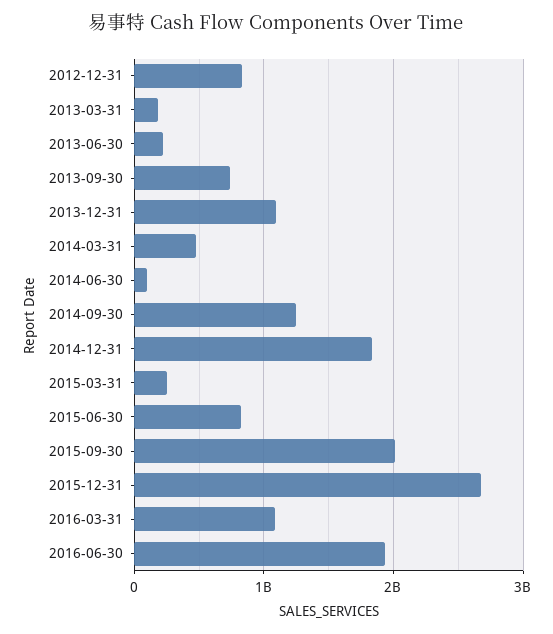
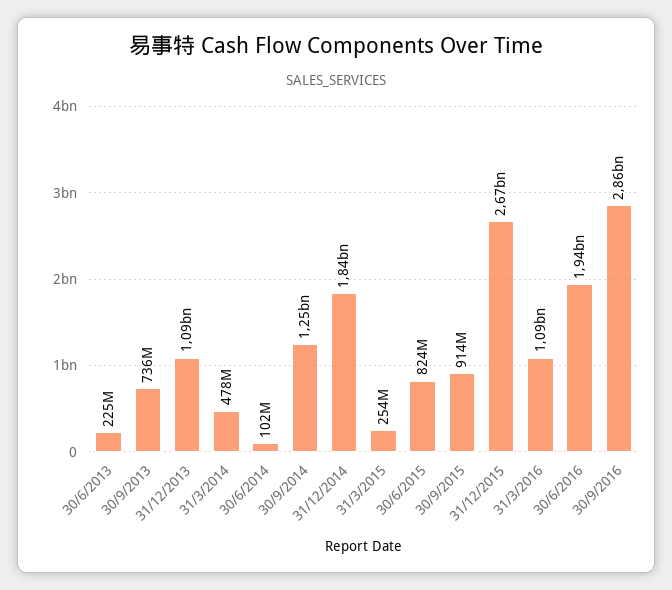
2012-12-31: 800000000 -> none
2013-03-31: 200000000 -> none
2015-09-30: 2000000000 -> 914000000
30/9/2016: none -> 2860000000

